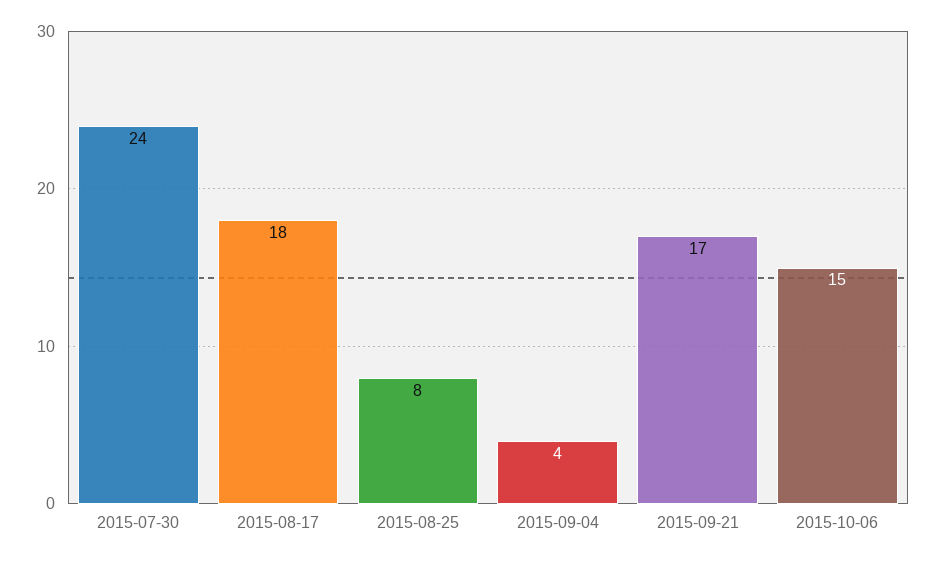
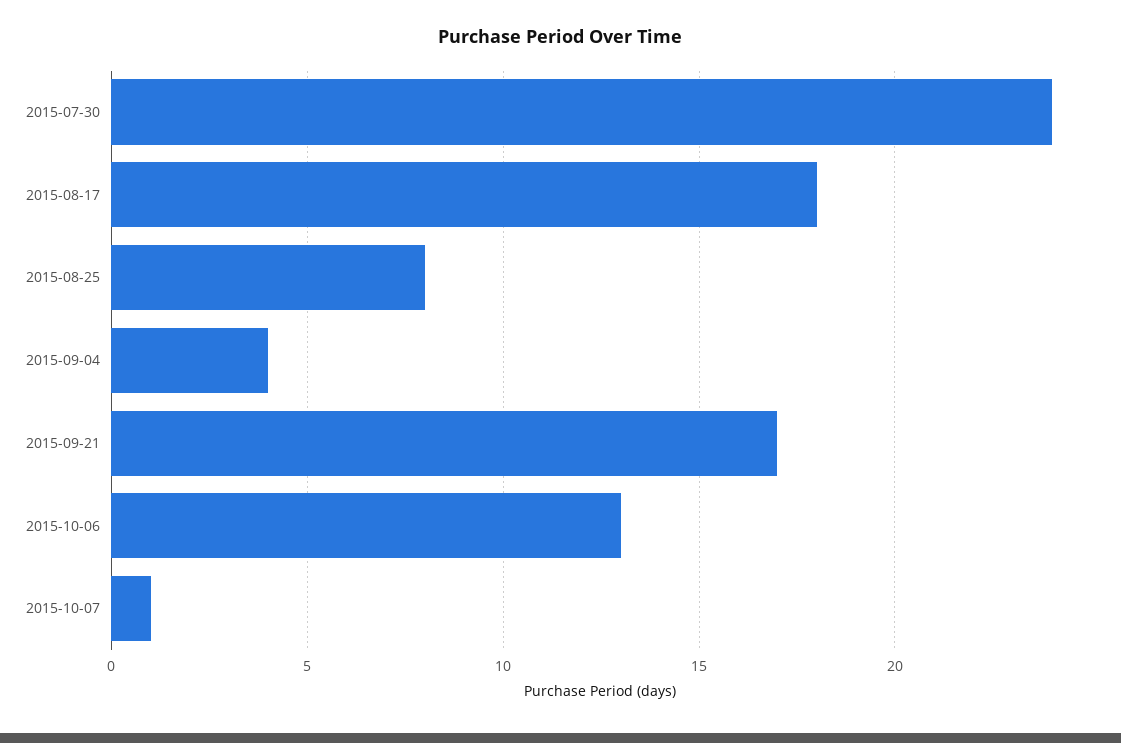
2015-10-06: 15 -> 13
2015-10-07: none -> 1

